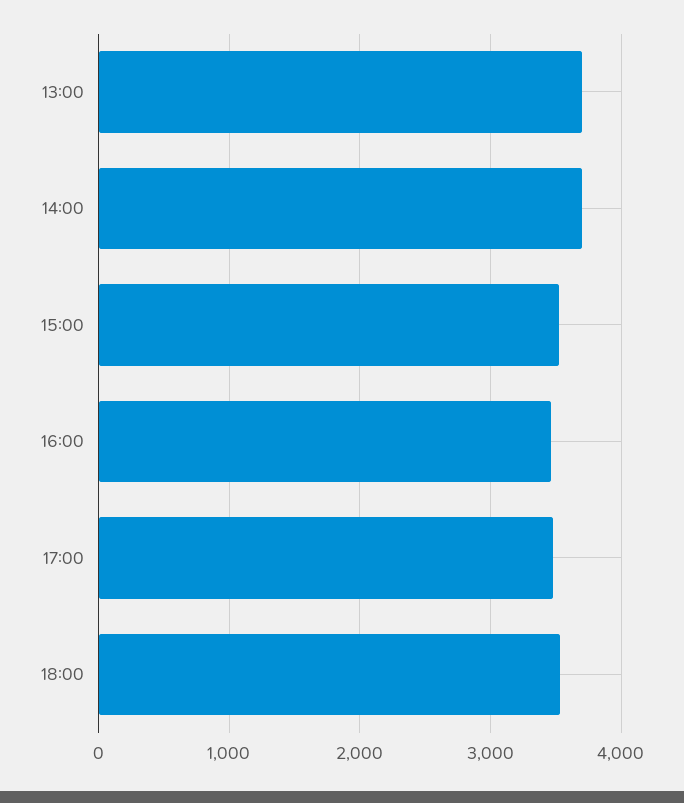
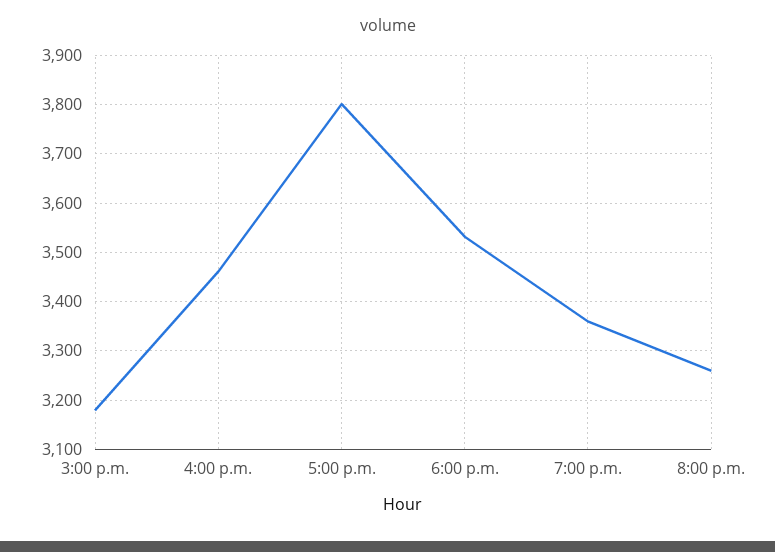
13:00: 3700 -> none
14:00: 3700 -> none
15:00: 3500 -> 3180
17:00: 3500 -> 3800
7:00 p.m.: none -> 3360
8:00 p.m.: none -> 3260

